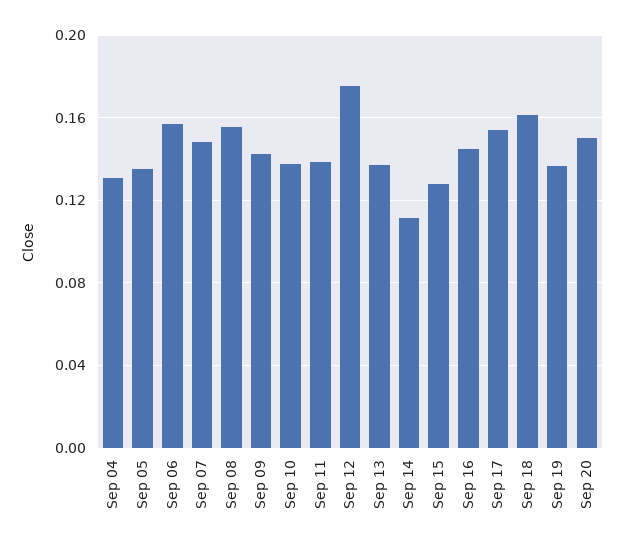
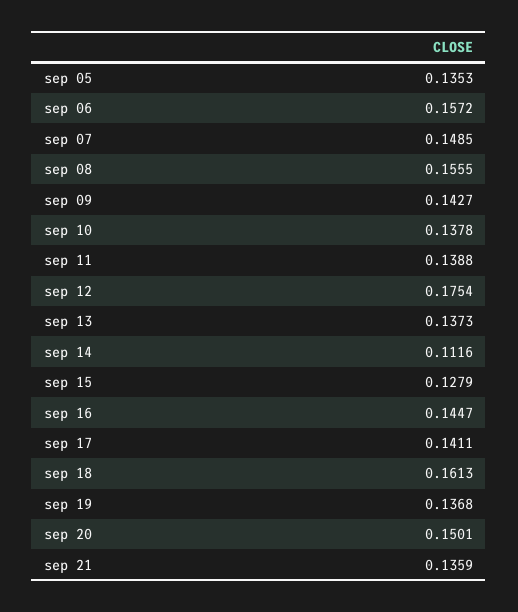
Sep 04: 0.13 -> none
Sep 17: 0.155 -> 0.1411
sep 21: none -> 0.1359

